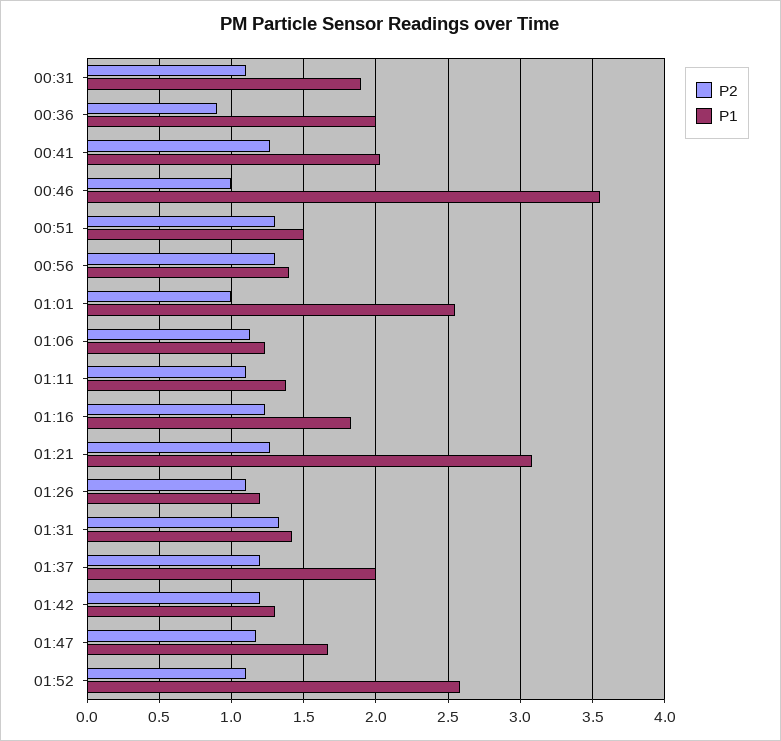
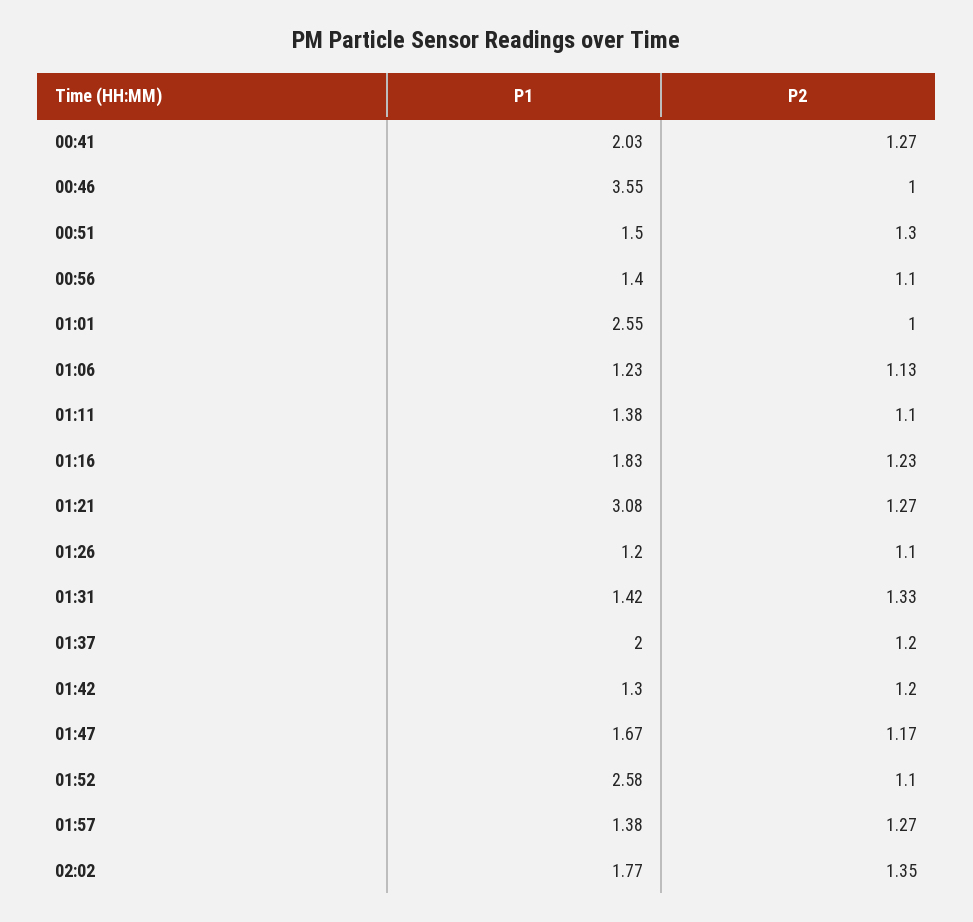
P2, 00:31: 1.1 -> none
P1, 00:31: 1.9 -> none
P2, 00:36: 0.9 -> none
P1, 00:36: 2 -> none
P2, 00:56: 1.3 -> 1.1
P1, 01:57: none -> 1.38
P2, 01:57: none -> 1.27
P1, 02:02: none -> 1.77
P2, 02:02: none -> 1.35

